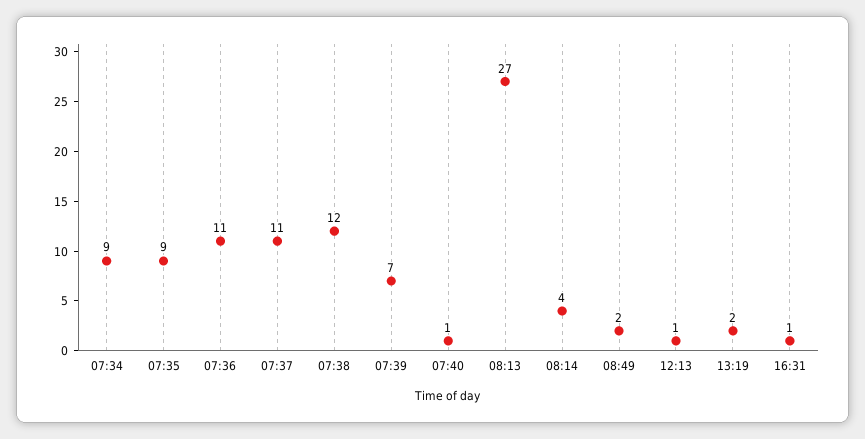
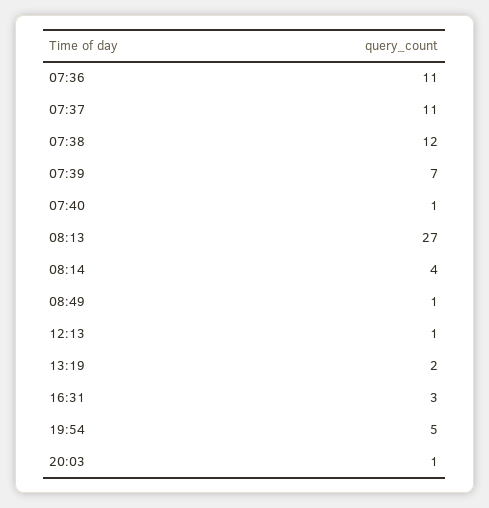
07:34: 9 -> none
07:35: 9 -> none
08:49: 2 -> 1
16:31: 1 -> 3
19:54: none -> 5
20:03: none -> 1

